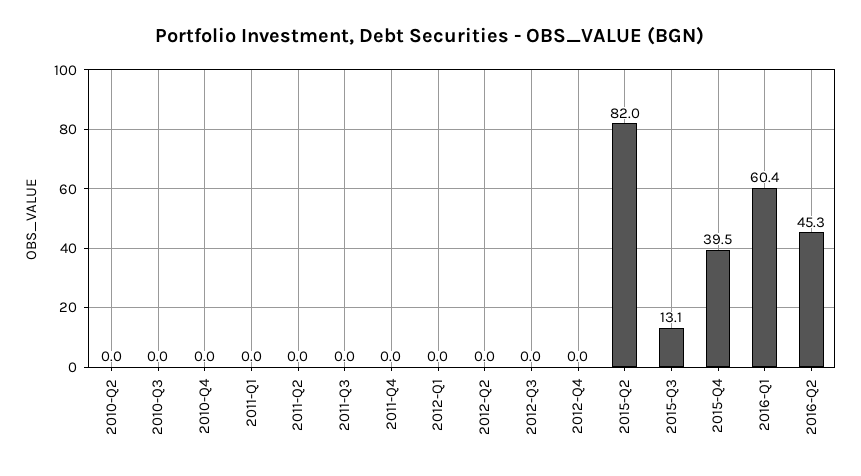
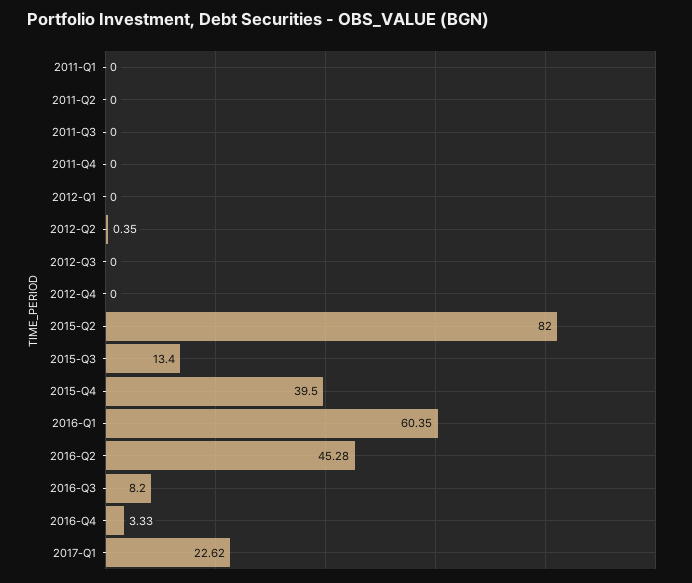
2010-Q2: 0 -> none
2010-Q3: 0 -> none
2010-Q4: 0 -> none
2012-Q2: 0 -> 0.35
2015-Q3: 13.1 -> 13.4
2016-Q3: none -> 8.2
2016-Q4: none -> 3.33
2017-Q1: none -> 22.62

